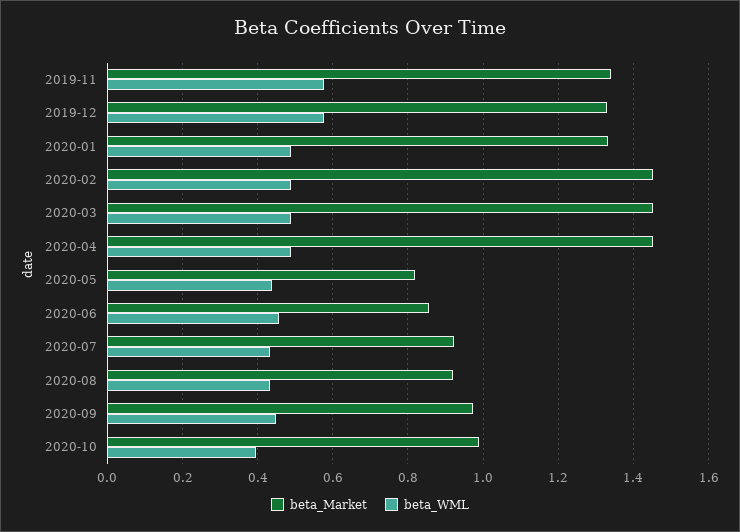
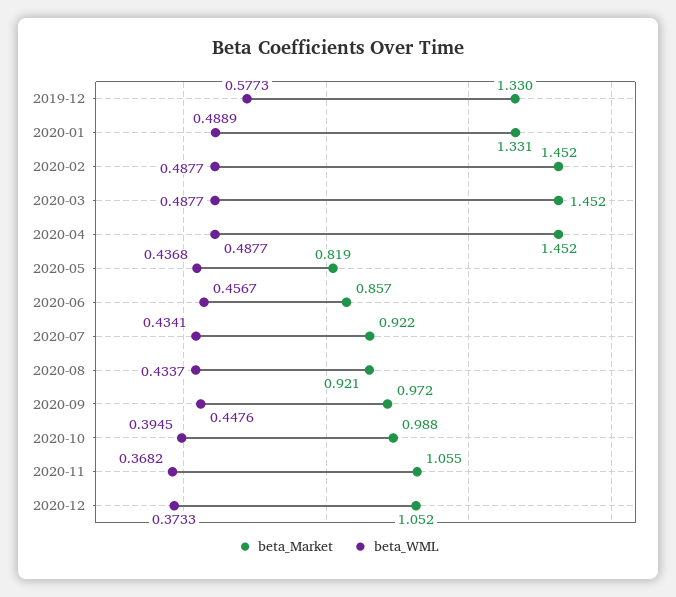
beta_Market, 2019-11: 1.34 -> none
beta_WML, 2019-11: 0.58 -> none
beta_Market, 2020-11: none -> 1.055
beta_WML, 2020-11: none -> 0.3682
beta_Market, 2020-12: none -> 1.052
beta_WML, 2020-12: none -> 0.3733

